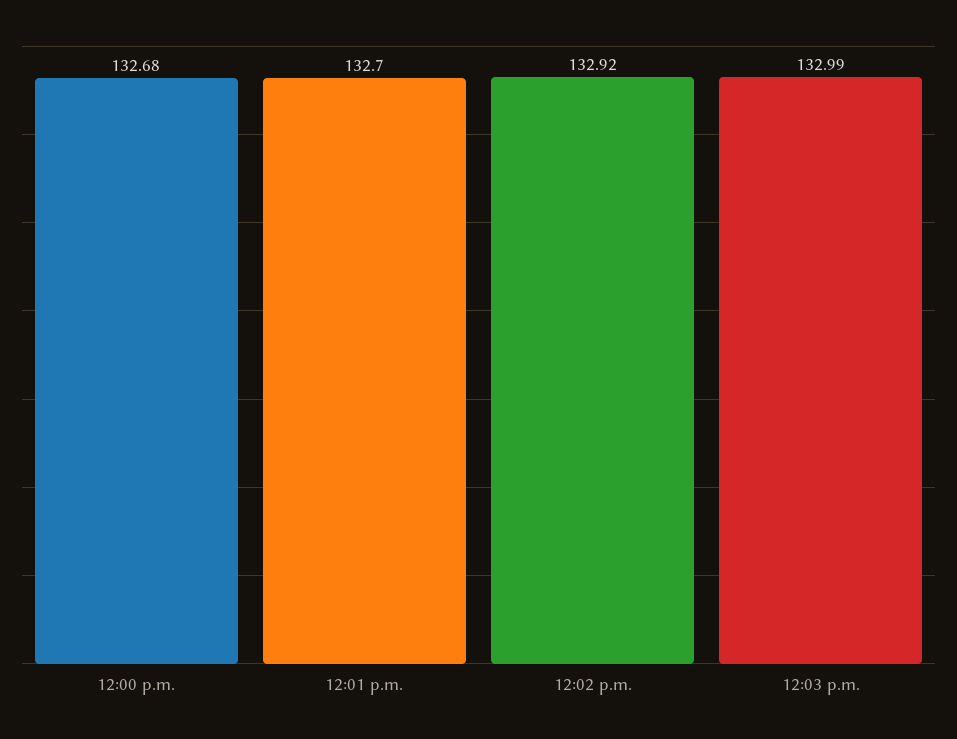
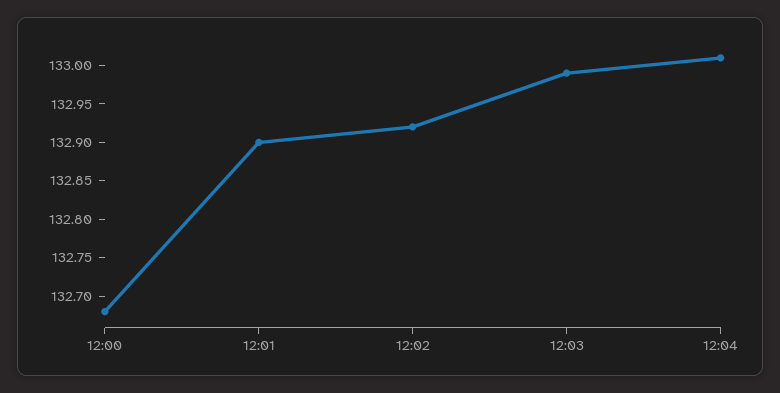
12:01 p.m.: 132.7 -> 132.9
12:04: none -> 133

